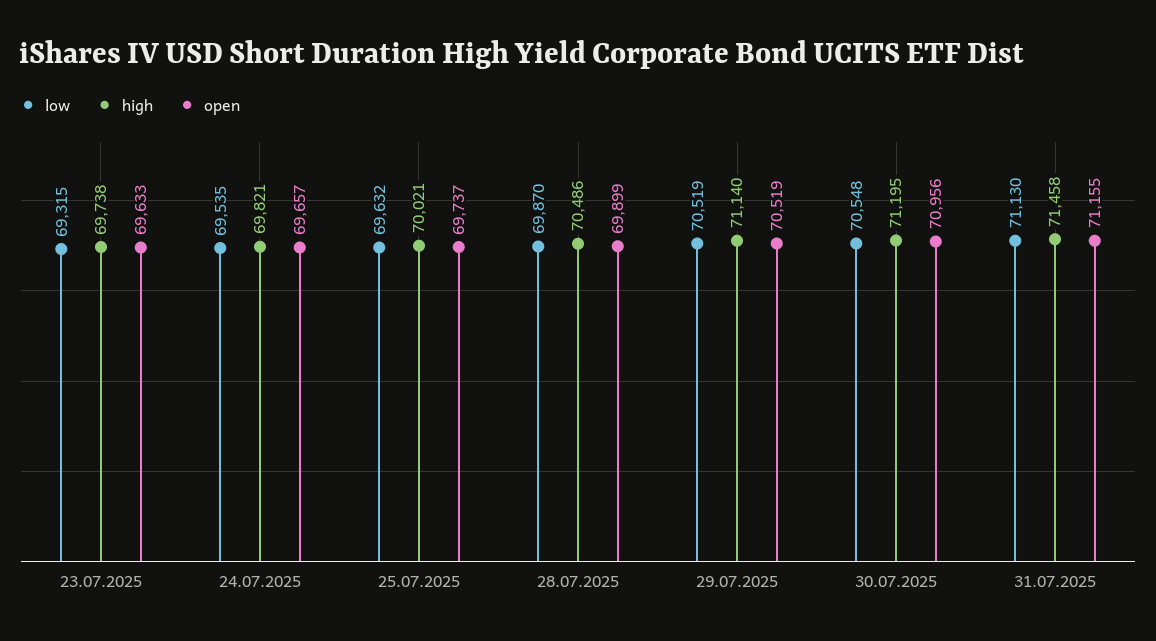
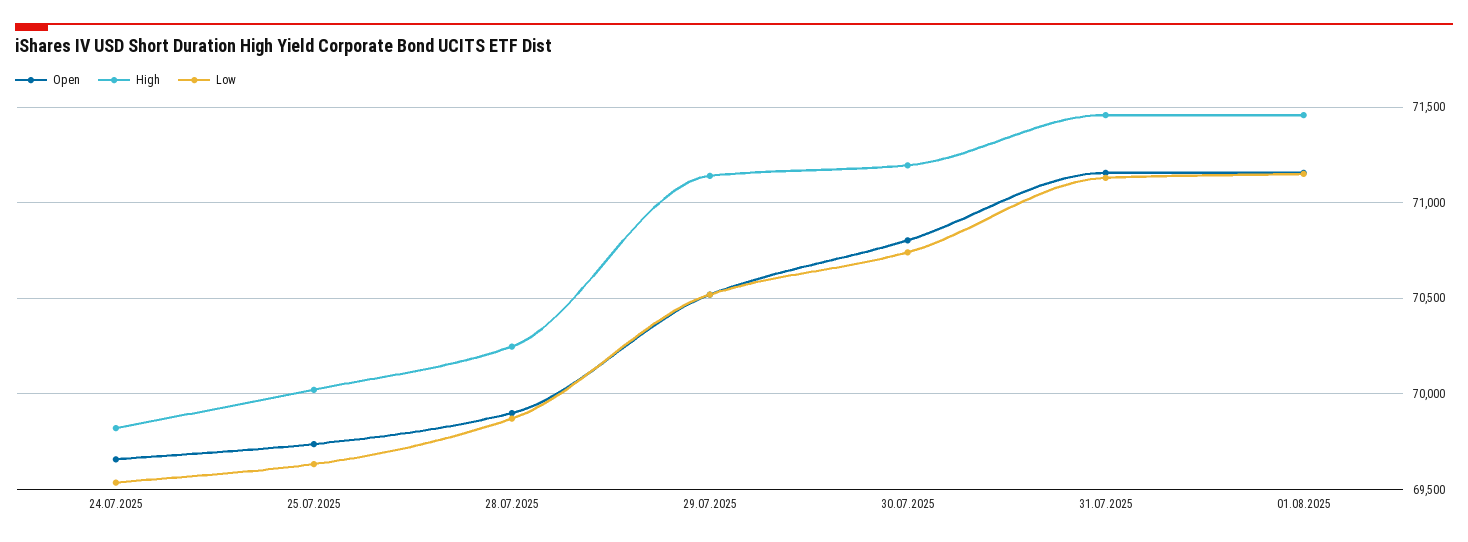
low, 23.07.2025: 69315 -> none
high, 23.07.2025: 69738 -> none
open, 23.07.2025: 69633 -> none
high, 28.07.2025: 70486 -> 70250
low, 30.07.2025: 70548 -> 70750
open, 30.07.2025: 70956 -> 70800
open, 01.08.2025: none -> 71150
high, 01.08.2025: none -> 71450
low, 01.08.2025: none -> 71150

